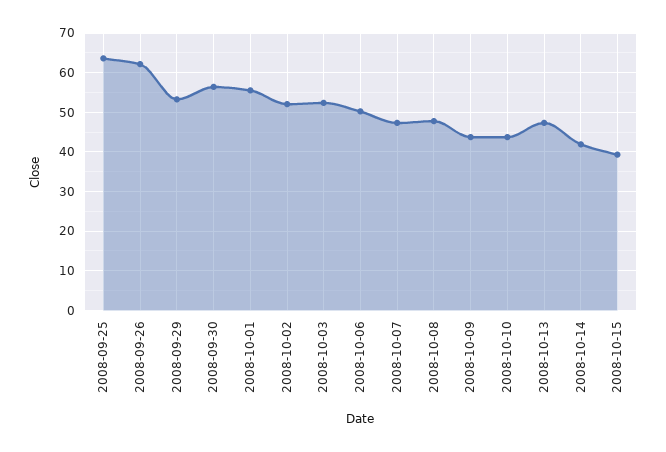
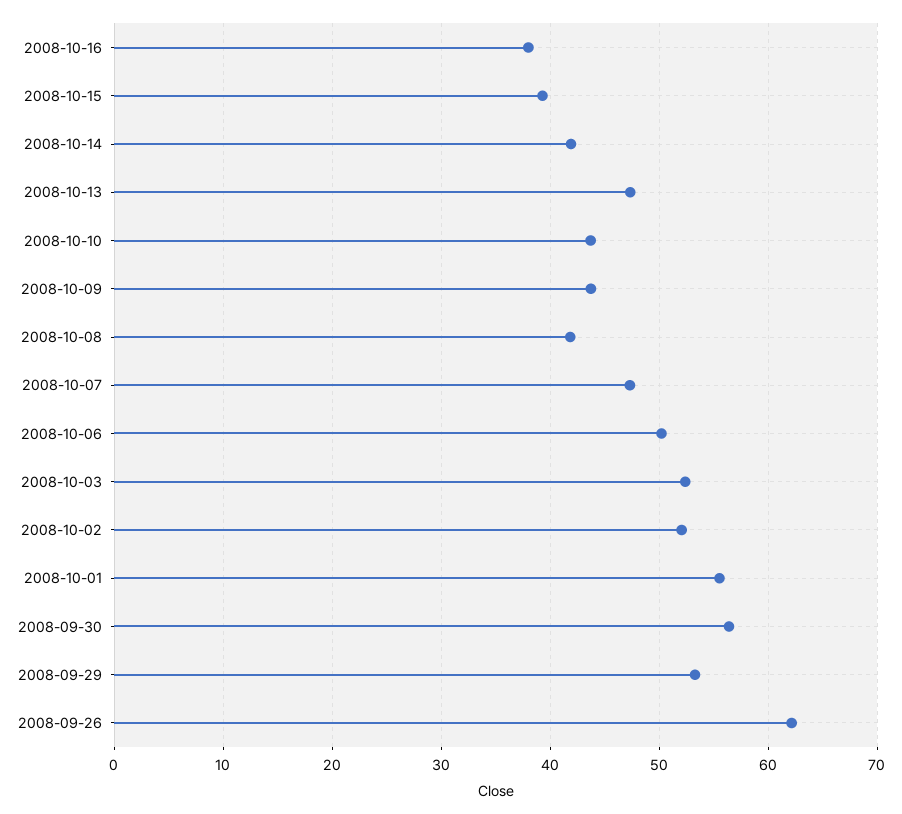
2008-09-25: 64 -> none
2008-10-08: 48 -> 42
2008-10-16: none -> 38

